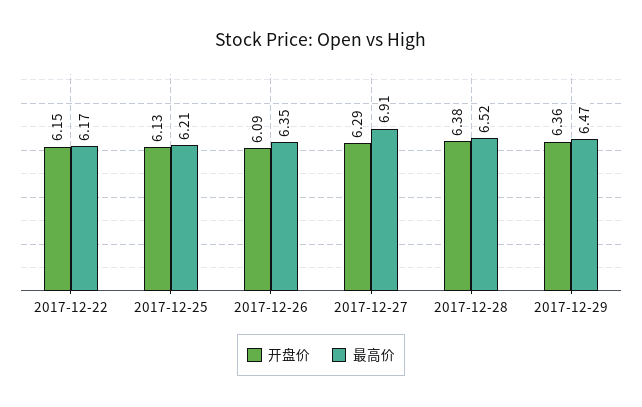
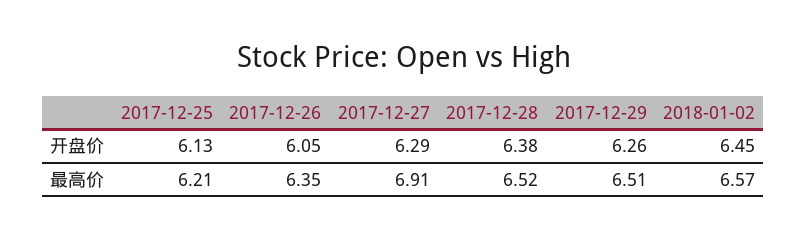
开盘价, 2017-12-22: 6.15 -> none
最高价, 2017-12-22: 6.17 -> none
开盘价, 2017-12-26: 6.09 -> 6.05
开盘价, 2017-12-29: 6.36 -> 6.26
最高价, 2017-12-29: 6.47 -> 6.51
开盘价, 2018-01-02: none -> 6.45
最高价, 2018-01-02: none -> 6.57

